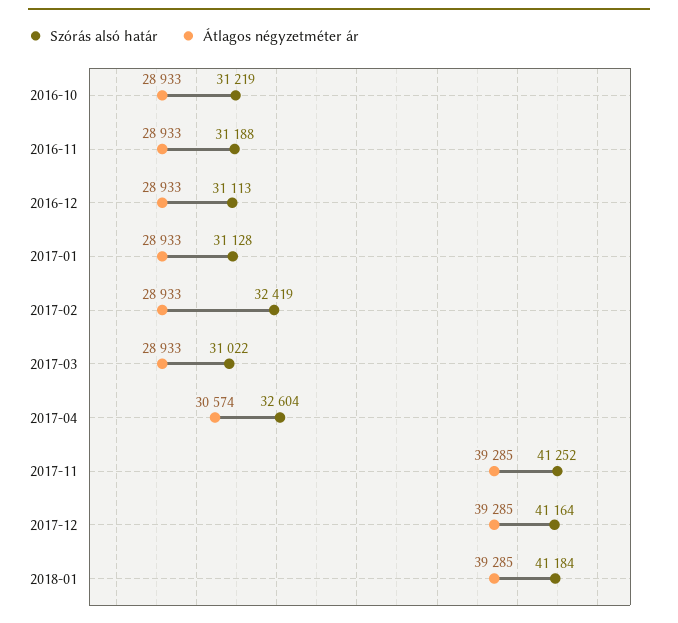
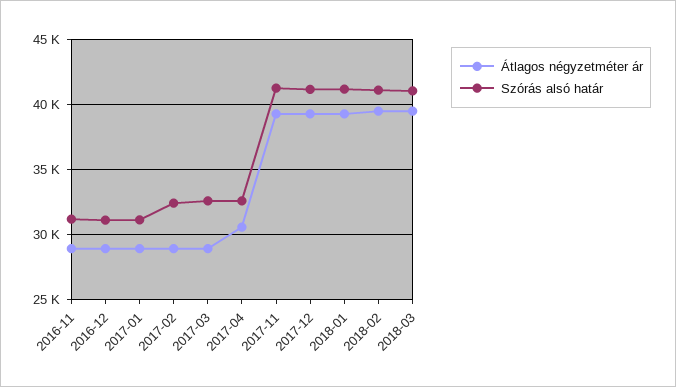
Szórás alsó határ, 2016-10: 31219 -> none
Átlagos négyzetméter ár, 2016-10: 28933 -> none
Szórás alsó határ, 2017-03: 31022 -> 32500
Átlagos négyzetméter ár, 2018-02: none -> 39500
Szórás alsó határ, 2018-02: none -> 41000
Átlagos négyzetméter ár, 2018-03: none -> 39500
Szórás alsó határ, 2018-03: none -> 41000

